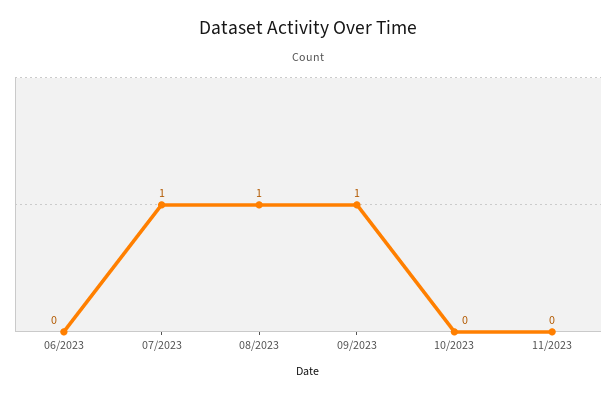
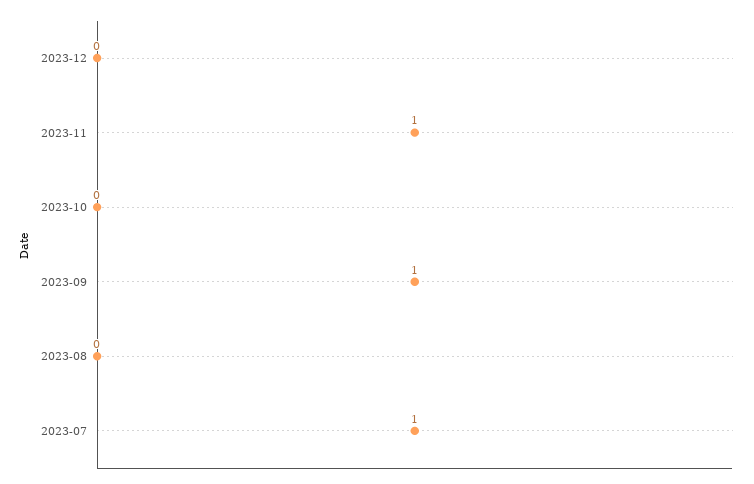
06/2023: 0 -> none
08/2023: 1 -> 0
11/2023: 0 -> 1
2023-12: none -> 0

